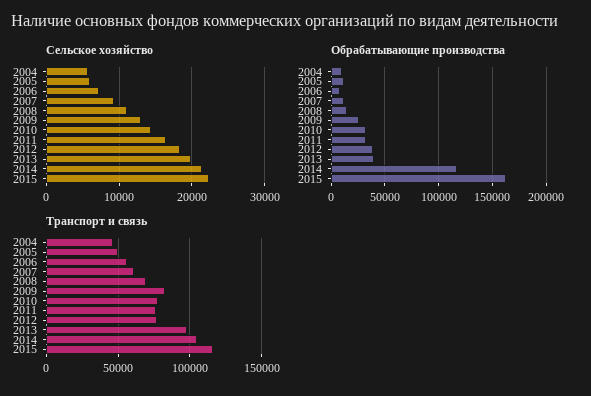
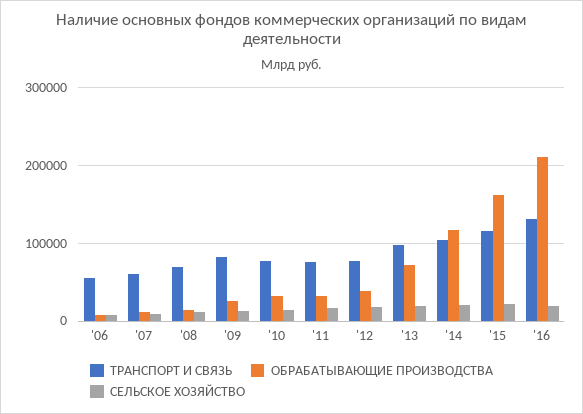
Сельское хозяйство, 2004: 6000 -> none
Сельское хозяйство, 2005: 6000 -> none
Обрабатывающие производства, 2004: 10000 -> none
Обрабатывающие производства, 2005: 10000 -> none
Обрабатывающие производства, 2013: 40000 -> 70000
Транспорт и связь, 2004: 45000 -> none
Транспорт и связь, 2005: 50000 -> none
Транспорт и связь, '16: none -> 130000
Обрабатывающие производства, '16: none -> 210000
Сельское хозяйство, '16: none -> 20000

